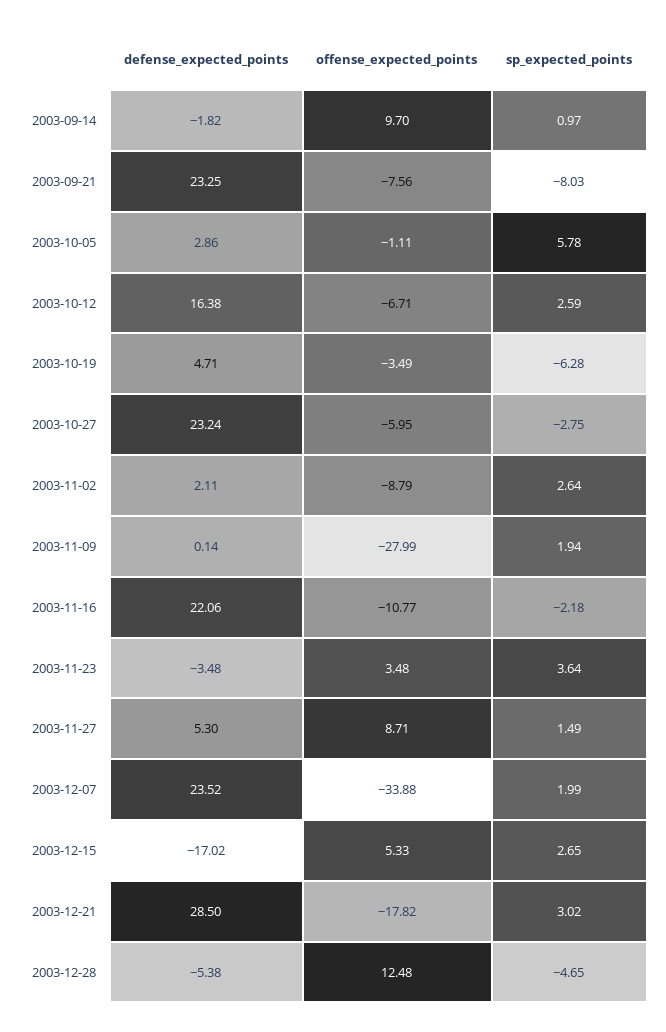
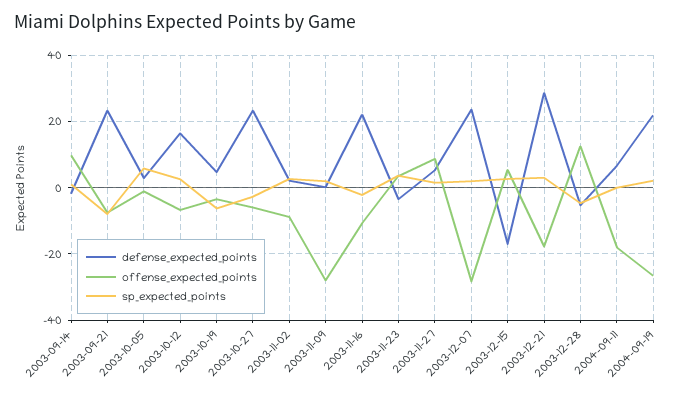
offense_expected_points, 2003-12-07: -33.88 -> -28
defense_expected_points, 2004-09-11: none -> 6
offense_expected_points, 2004-09-11: none -> -18
sp_expected_points, 2004-09-11: none -> 0
defense_expected_points, 2004-09-19: none -> 22
offense_expected_points, 2004-09-19: none -> -26
sp_expected_points, 2004-09-19: none -> 2

